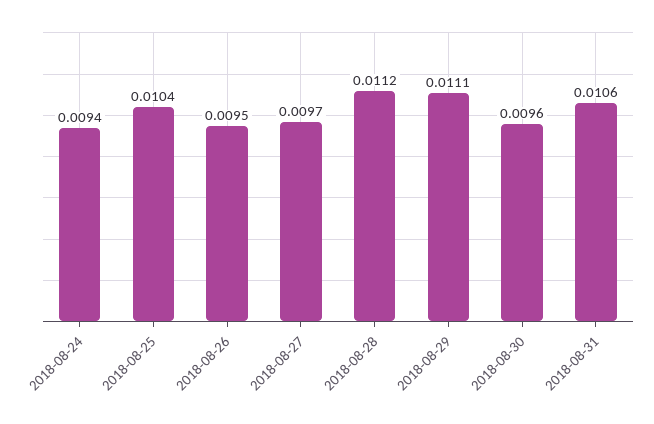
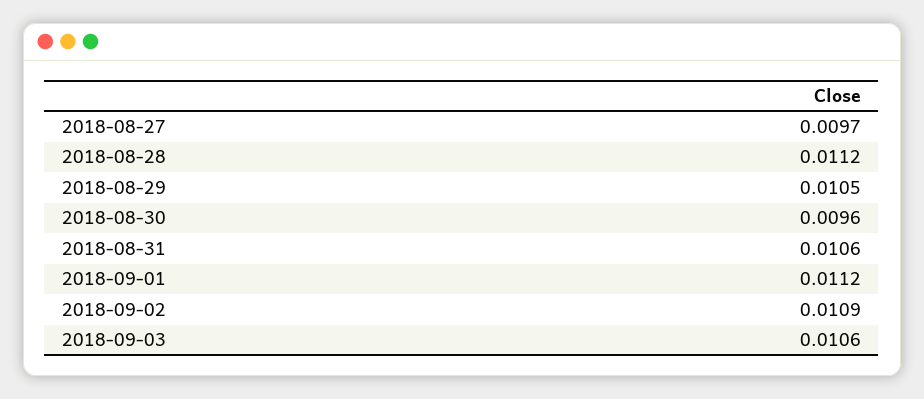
2018-08-24: 0.0094 -> none
2018-08-25: 0.0104 -> none
2018-08-26: 0.0095 -> none
2018-08-29: 0.0111 -> 0.0105
2018-09-01: none -> 0.0112
2018-09-02: none -> 0.0109
2018-09-03: none -> 0.0106

